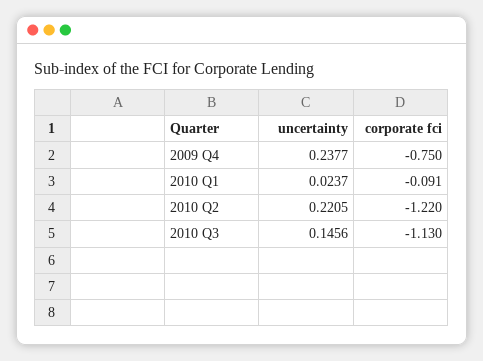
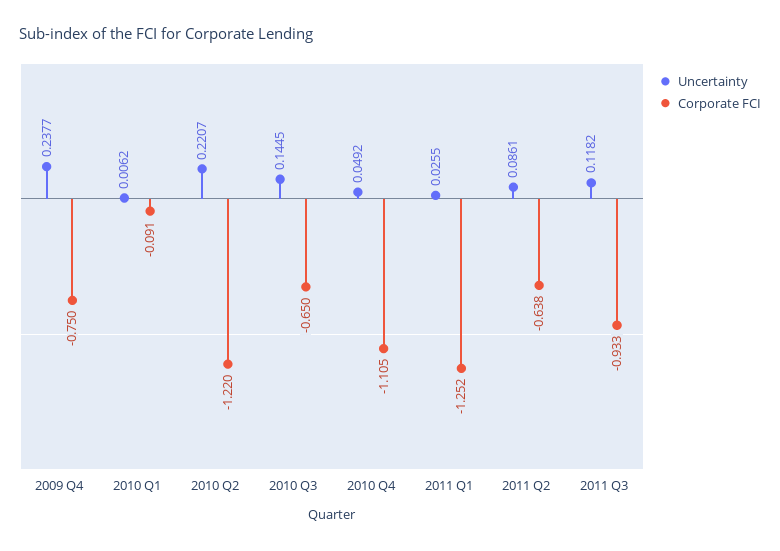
uncertainty, 2010 Q1: 0.0237 -> 0.0062
uncertainty, 2010 Q2: 0.2205 -> 0.2207
uncertainty, 2010 Q3: 0.1456 -> 0.1445
corporate fci, 2010 Q3: -1.13 -> -0.65
uncertainty, 2010 Q4: none -> 0.0492
corporate fci, 2010 Q4: none -> -1.105
uncertainty, 2011 Q1: none -> 0.0255
corporate fci, 2011 Q1: none -> -1.252
uncertainty, 2011 Q2: none -> 0.0861
corporate fci, 2011 Q2: none -> -0.638
uncertainty, 2011 Q3: none -> 0.1182
corporate fci, 2011 Q3: none -> -0.933

